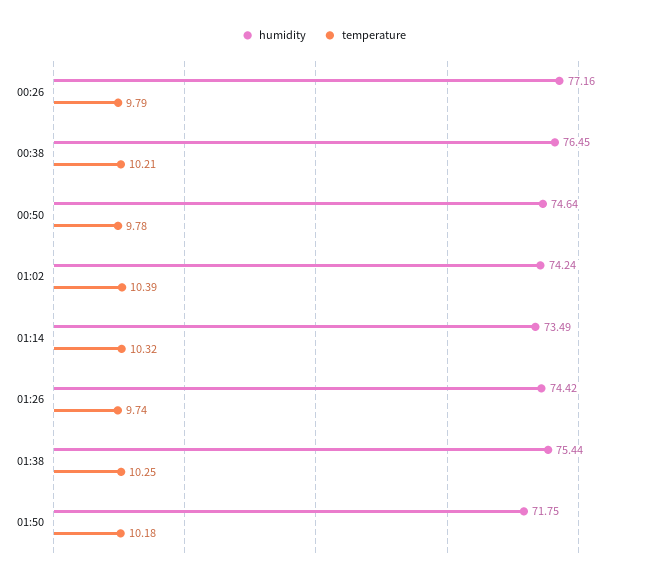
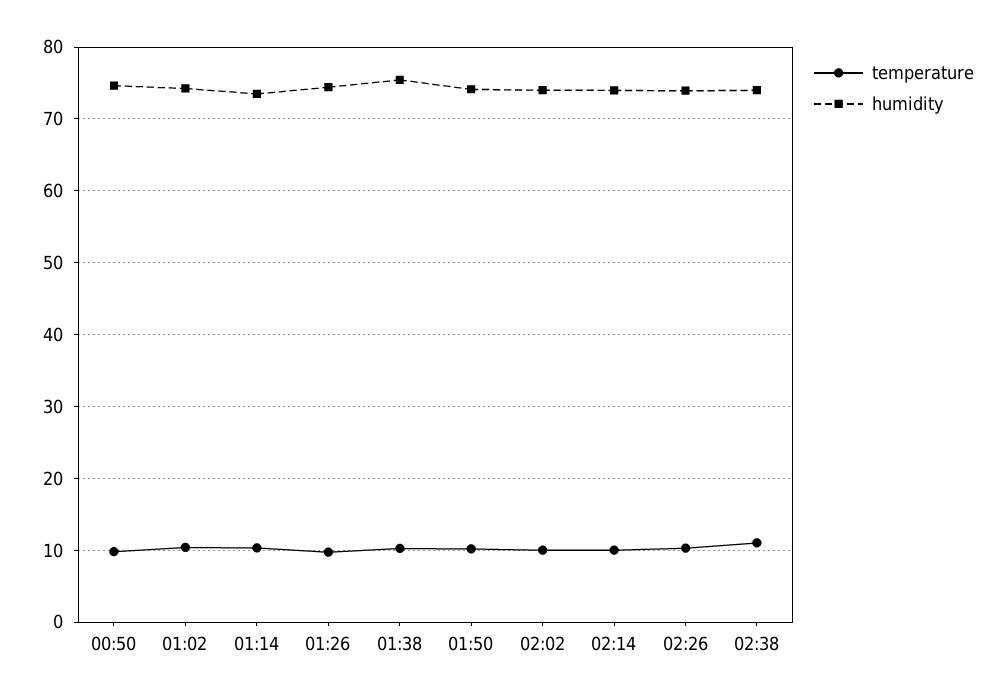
humidity, 00:26: 77.16 -> none
temperature, 00:26: 9.79 -> none
humidity, 00:38: 76.45 -> none
temperature, 00:38: 10.21 -> none
humidity, 01:50: 71.75 -> 74
temperature, 02:02: none -> 10
humidity, 02:02: none -> 74
temperature, 02:14: none -> 10
humidity, 02:14: none -> 74
temperature, 02:26: none -> 10
humidity, 02:26: none -> 74
temperature, 02:38: none -> 11
humidity, 02:38: none -> 74

